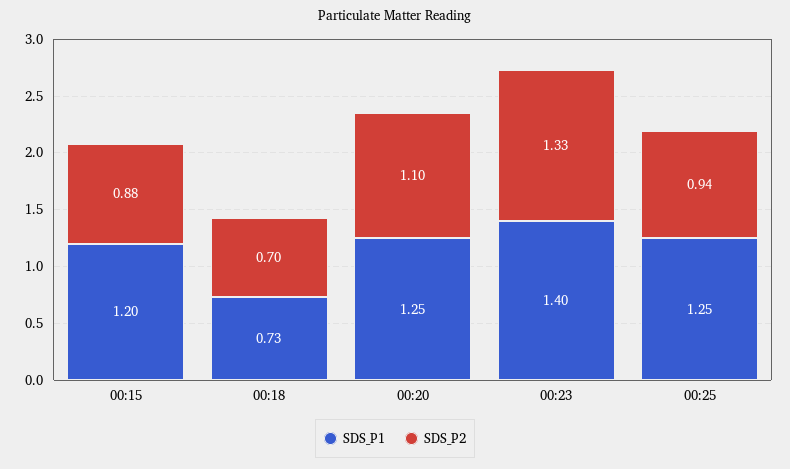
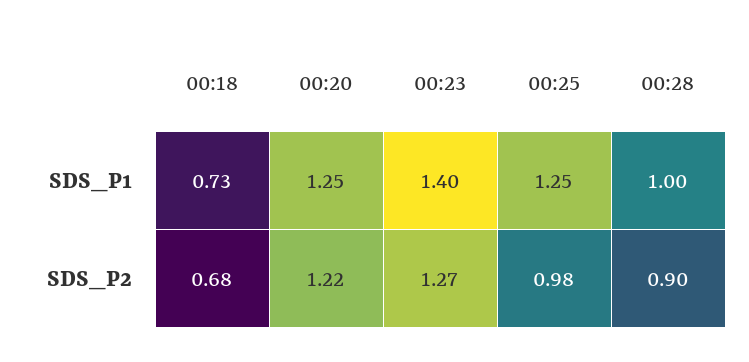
SDS_P1, 00:15: 1.2 -> none
SDS_P2, 00:15: 0.88 -> none
SDS_P2, 00:18: 0.7 -> 0.68
SDS_P2, 00:20: 1.1 -> 1.22
SDS_P2, 00:23: 1.33 -> 1.27
SDS_P2, 00:25: 0.94 -> 0.98
SDS_P1, 00:28: none -> 1
SDS_P2, 00:28: none -> 0.9

